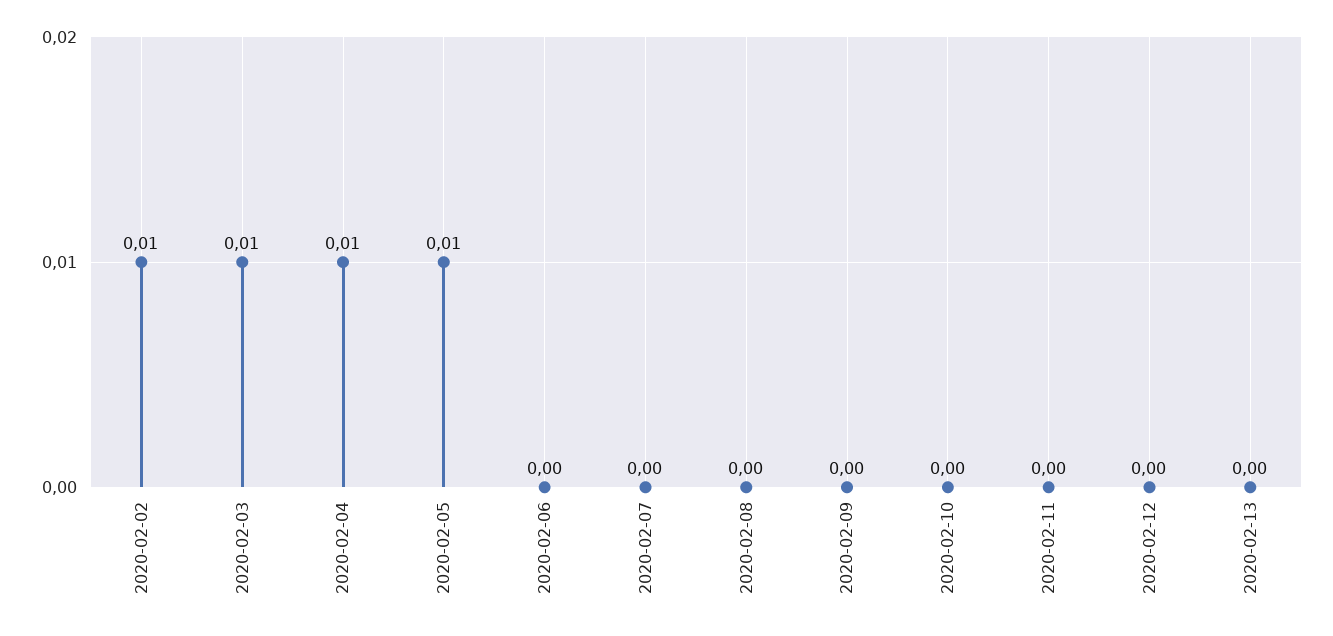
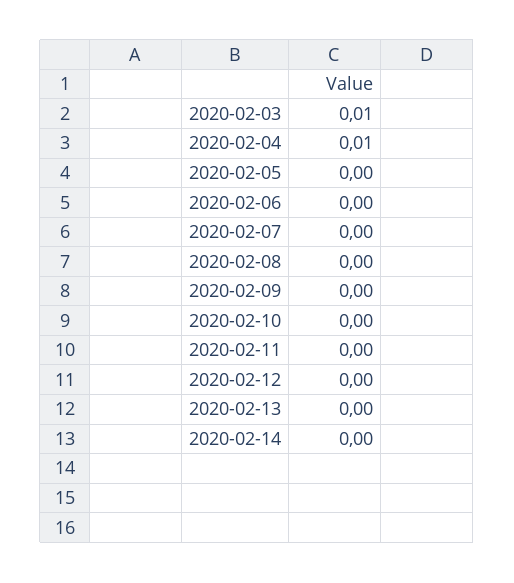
2020-02-02: 0.01 -> none
2020-02-05: 0.01 -> 0
2020-02-14: none -> 0

